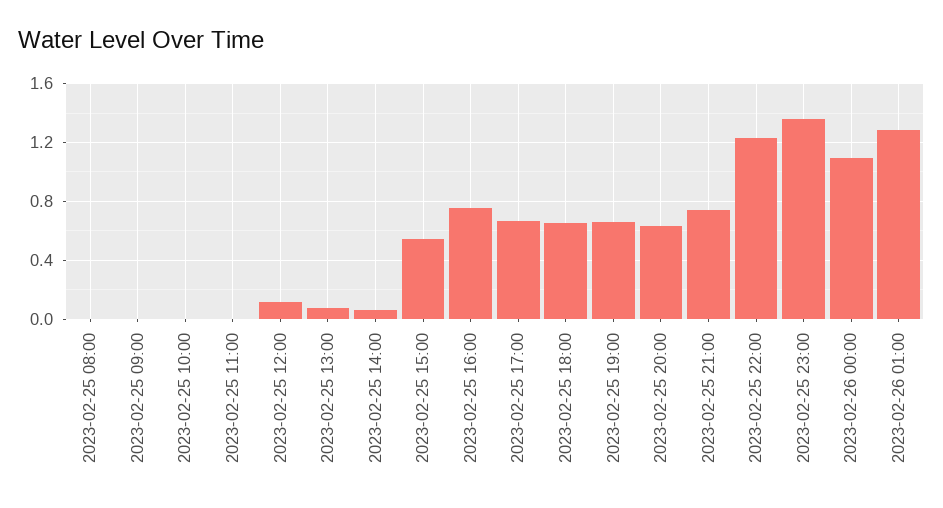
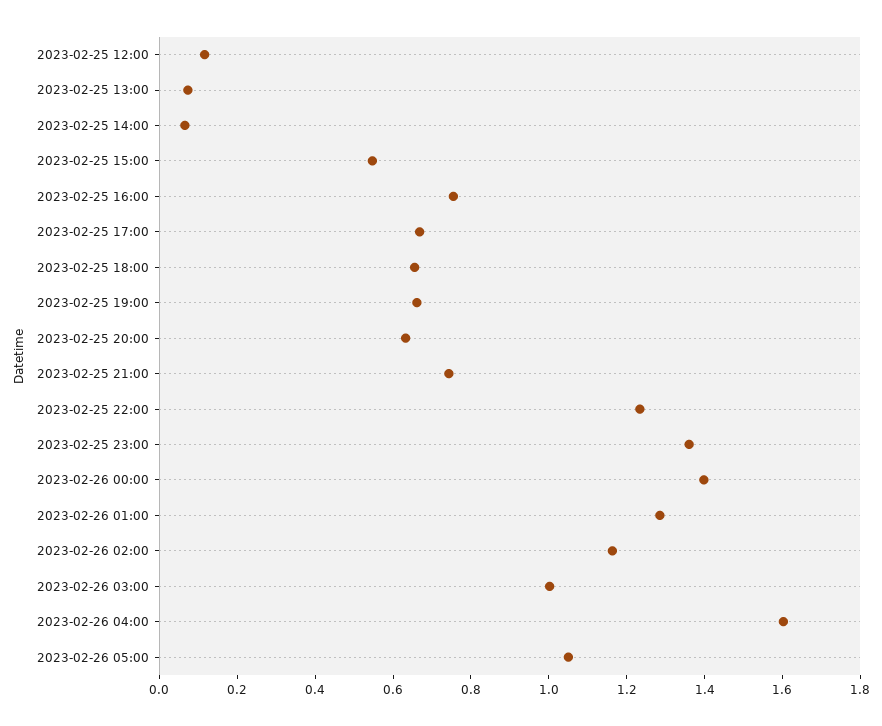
2023-02-25 08:00: 0 -> none
2023-02-25 09:00: 0 -> none
2023-02-25 10:00: 0 -> none
2023-02-25 11:00: 0 -> none
2023-02-26 00:00: 1.1 -> 1.4
2023-02-26 02:00: none -> 1.15
2023-02-26 03:00: none -> 1
2023-02-26 04:00: none -> 1.6
2023-02-26 05:00: none -> 1.05

